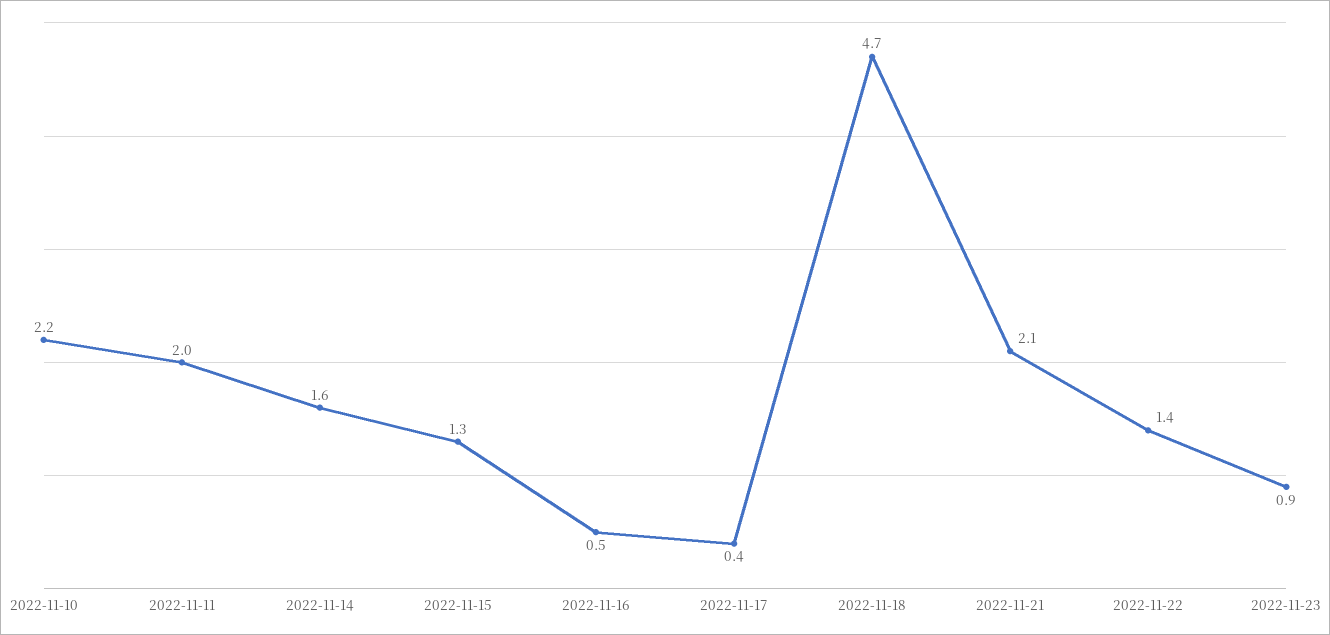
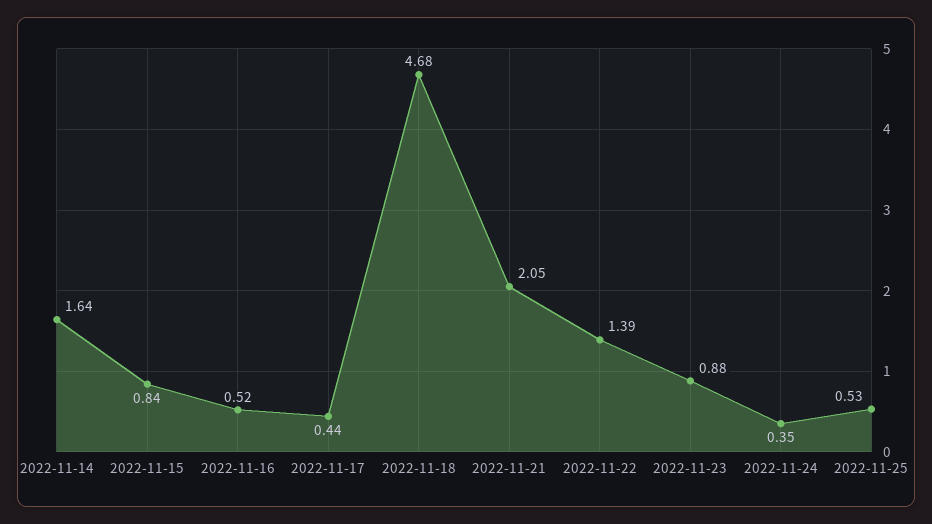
2022-11-10: 2.2 -> none
2022-11-11: 2 -> none
2022-11-15: 1.3 -> 0.84
2022-11-24: none -> 0.35
2022-11-25: none -> 0.53

